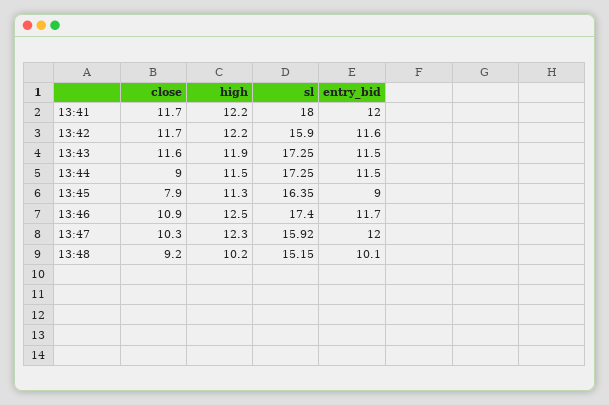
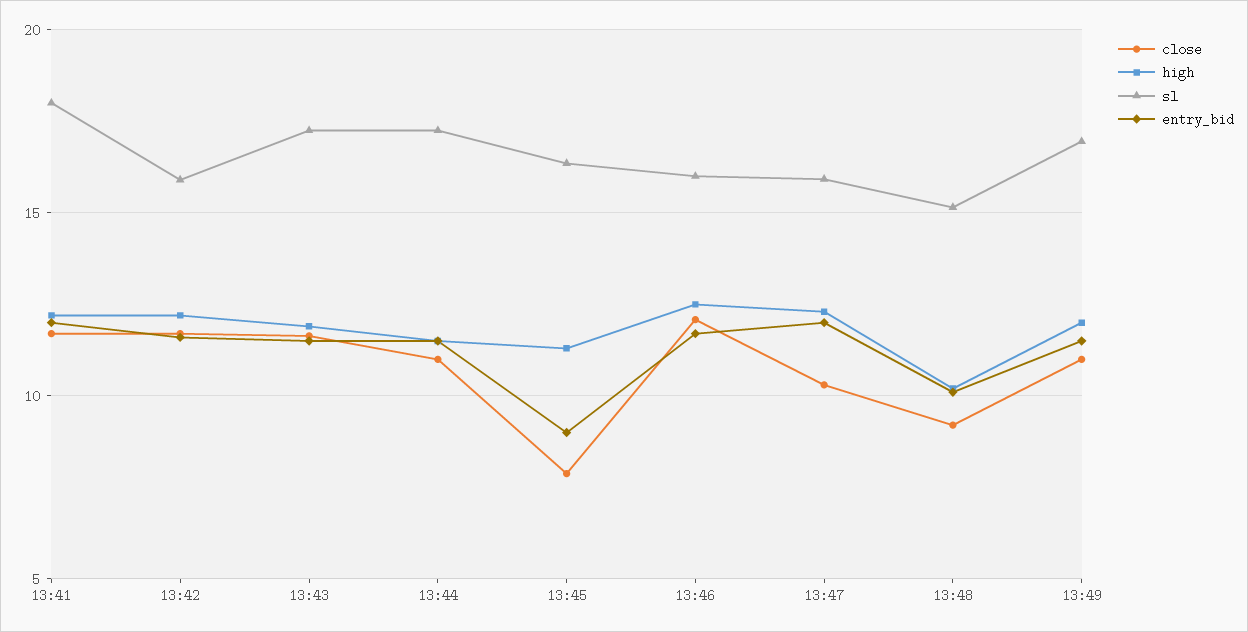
close, 13:44: 9 -> 11
close, 13:46: 10.9 -> 12
sl, 13:46: 17.4 -> 16
close, 13:49: none -> 11
high, 13:49: none -> 12
sl, 13:49: none -> 17
entry_bid, 13:49: none -> 11.5

